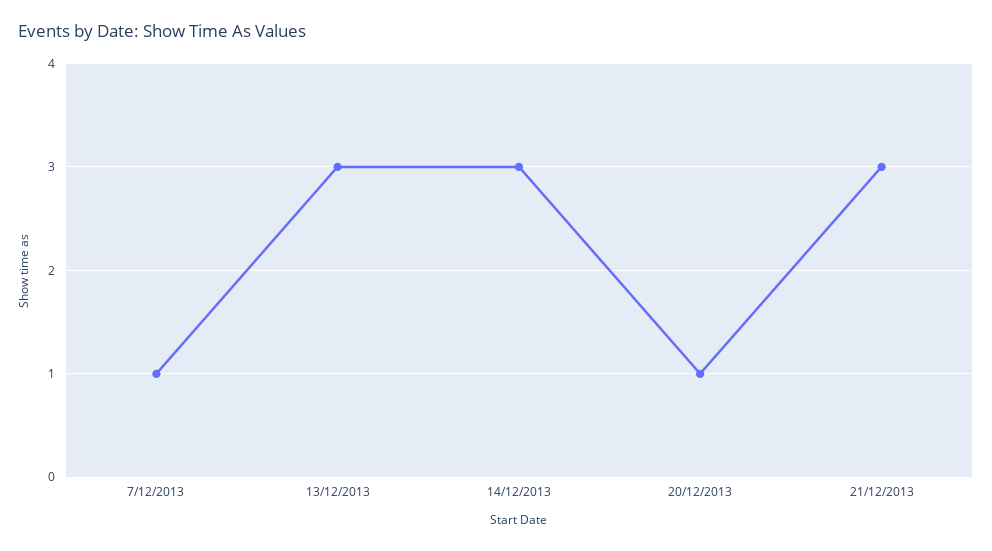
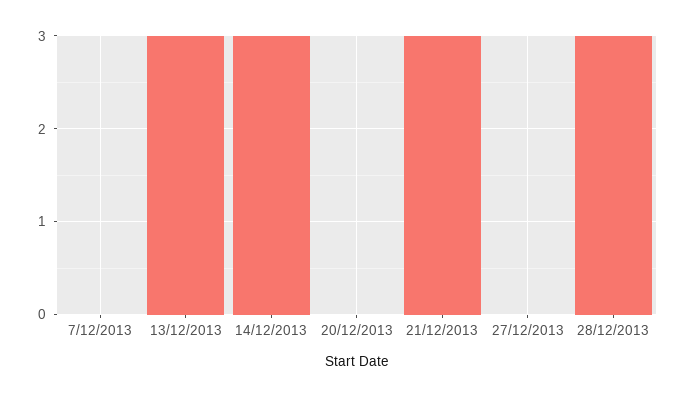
7/12/2013: 1 -> 0
20/12/2013: 1 -> 0
27/12/2013: none -> 0
28/12/2013: none -> 3

